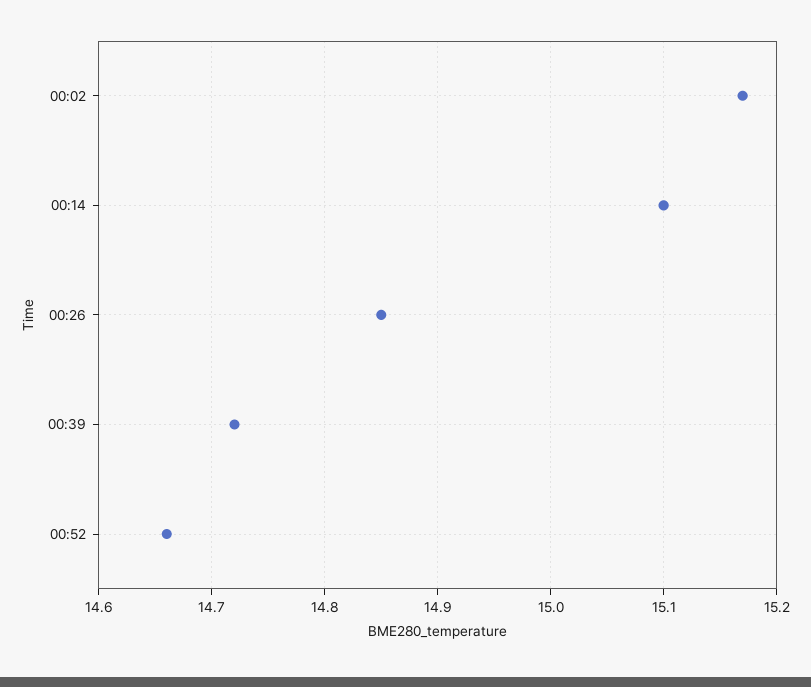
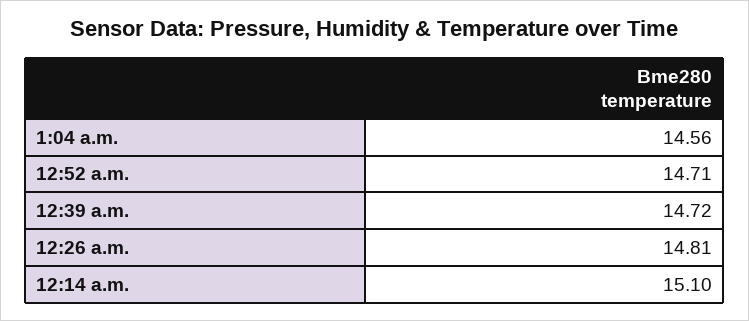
00:02: 15.17 -> none
00:26: 14.85 -> 14.81
00:52: 14.66 -> 14.71
1:04 a.m.: none -> 14.56

